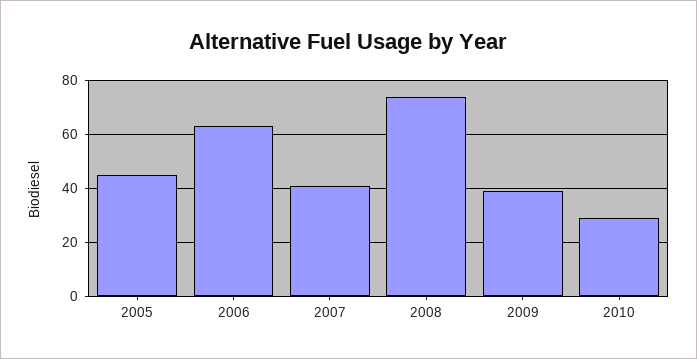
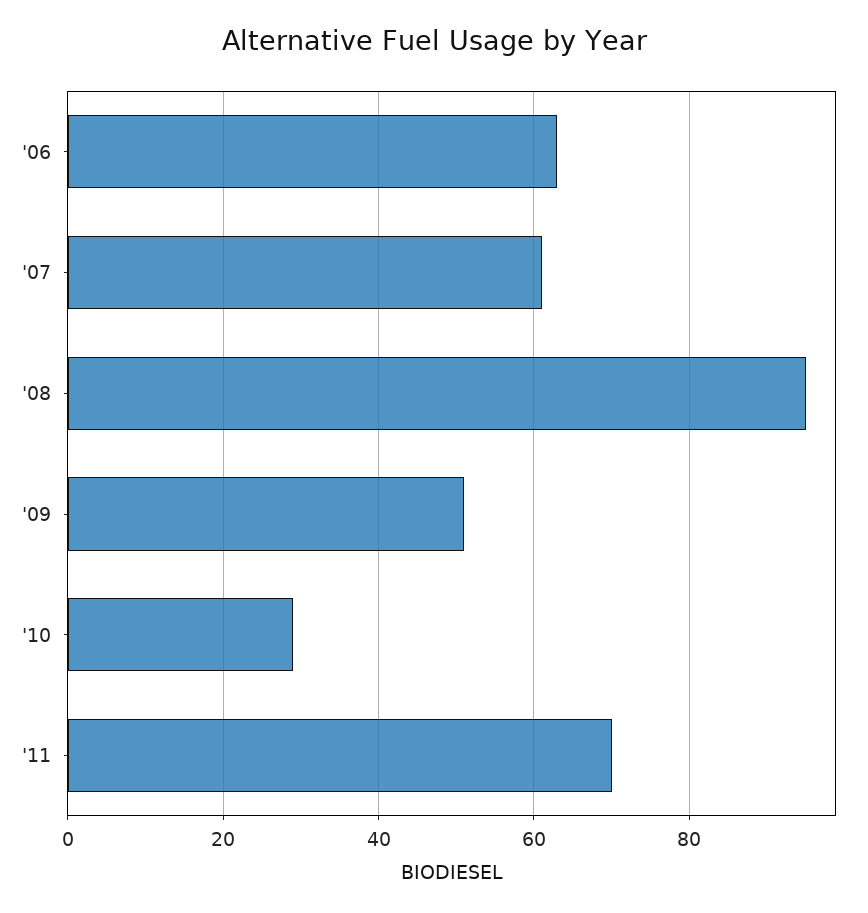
2005: 45 -> none
2007: 40 -> 60
2008: 75 -> 95
2009: 40 -> 50
'11: none -> 70

